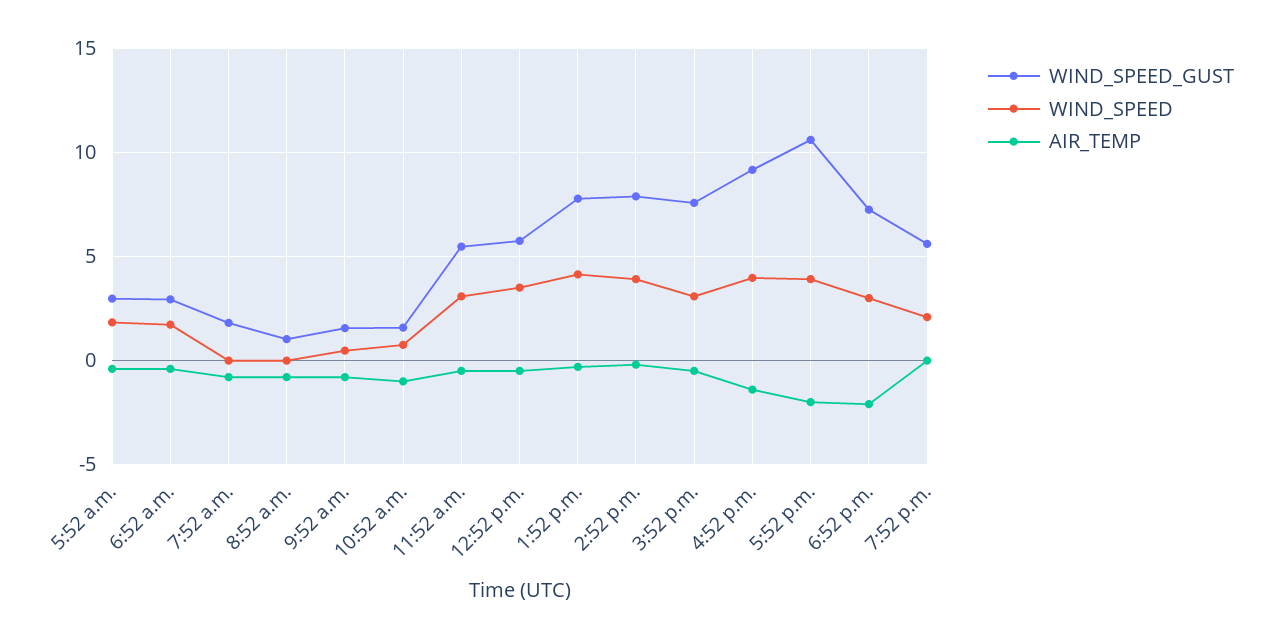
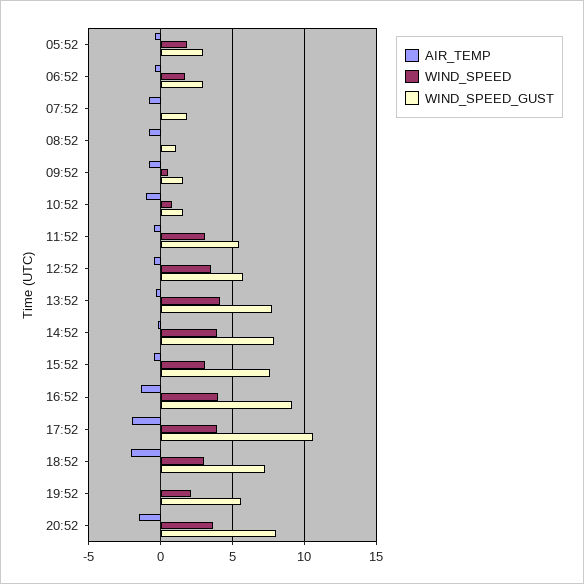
AIR_TEMP, 20:52: none -> -1.5
WIND_SPEED, 20:52: none -> 3.5
WIND_SPEED_GUST, 20:52: none -> 8

